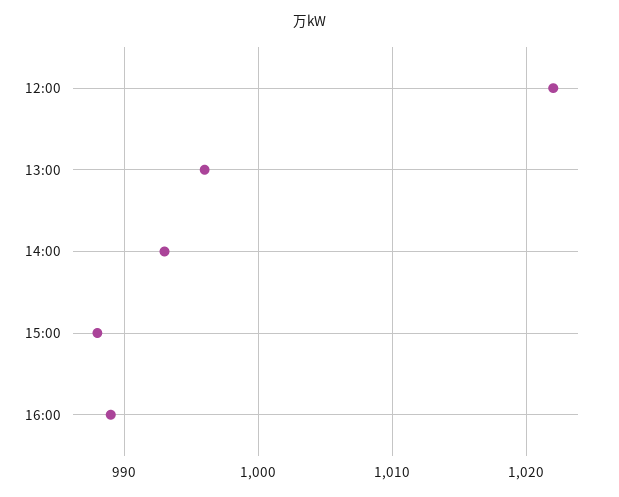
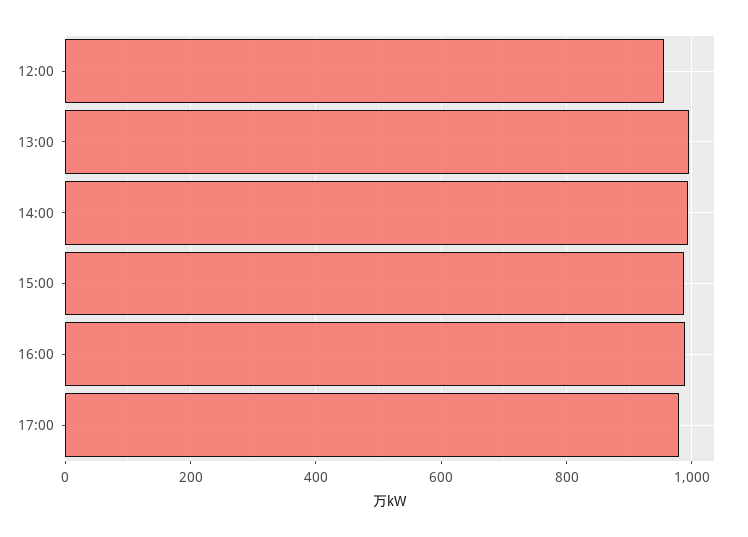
12:00: 1022 -> 960
17:00: none -> 980

